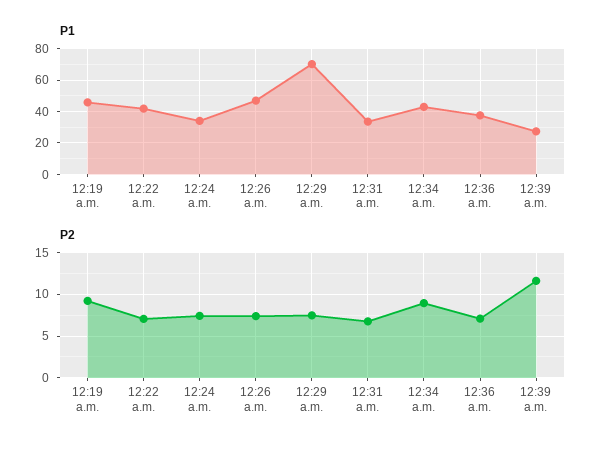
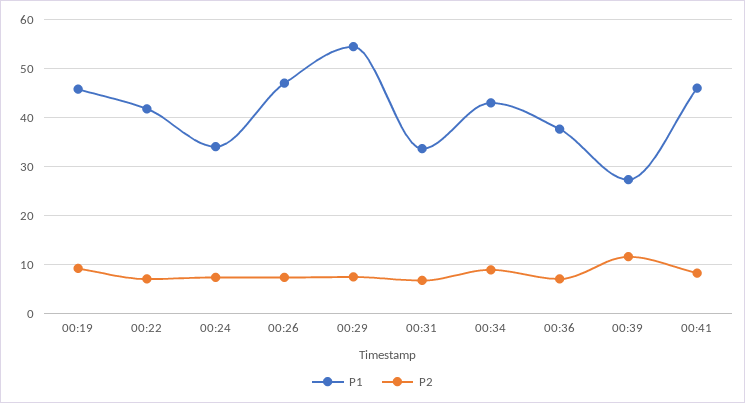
P1, 12:29 a.m.: 70 -> 54
P1, 00:41: none -> 46
P2, 00:41: none -> 8

